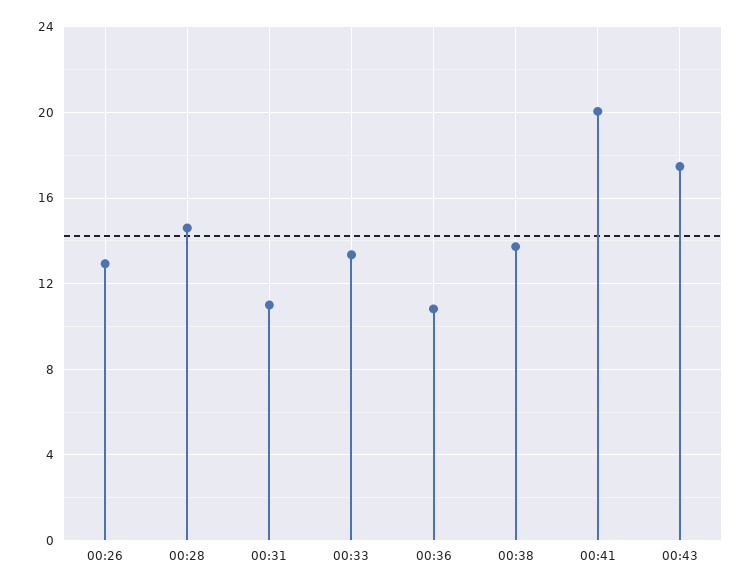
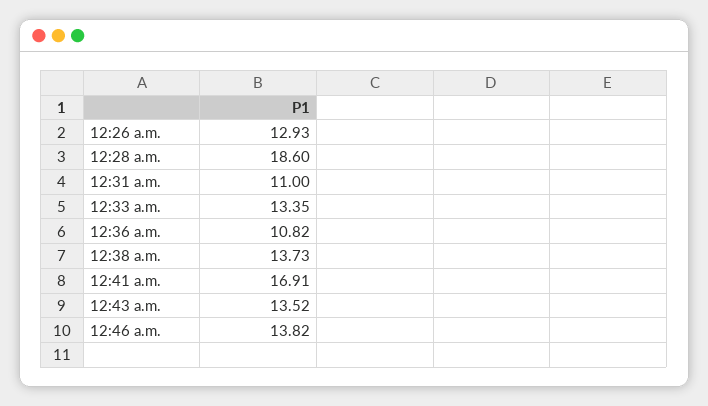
00:28: 14.5 -> 18.6
00:41: 20 -> 16.91
00:43: 17.5 -> 13.52
12:46 a.m.: none -> 13.82

